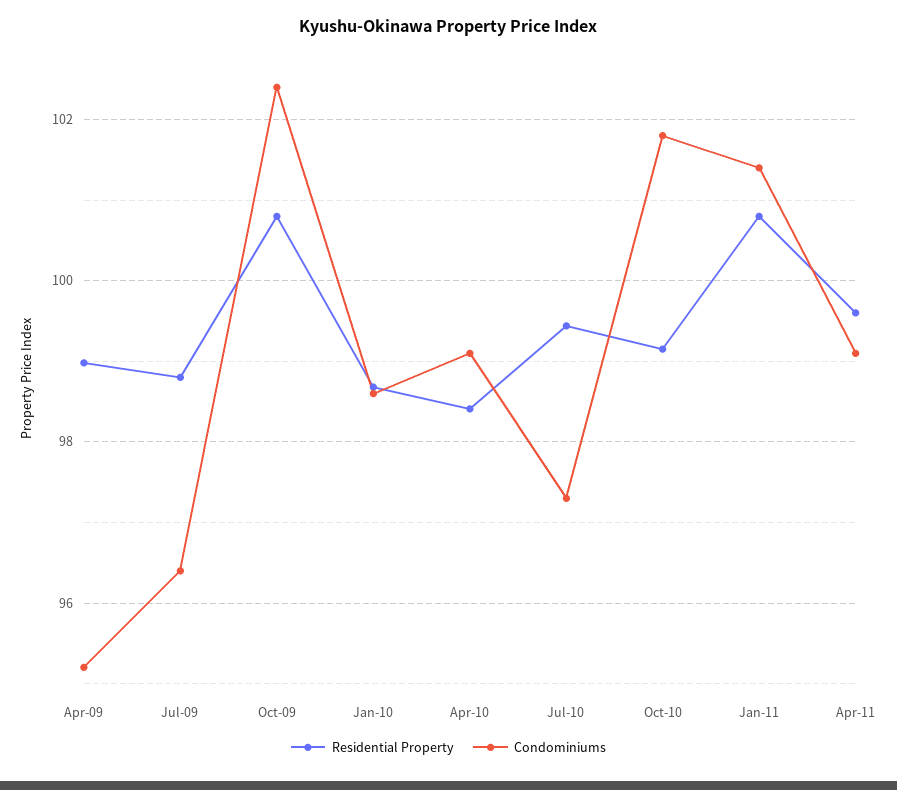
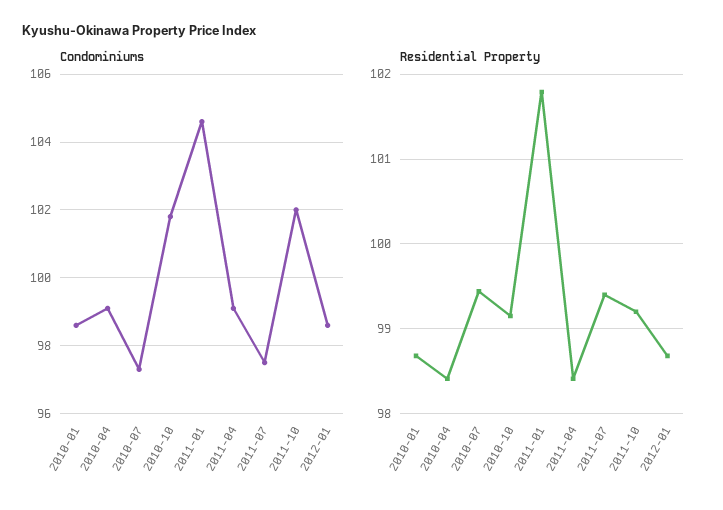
Residential Property, Apr-09: 99 -> none
Condominiums, Apr-09: 95.2 -> none
Residential Property, Jul-09: 98.8 -> none
Condominiums, Jul-09: 96.4 -> none
Residential Property, Oct-09: 100.8 -> none
Condominiums, Oct-09: 102.4 -> none
Residential Property, Jan-11: 100.8 -> 101.8
Condominiums, Jan-11: 101.4 -> 104.5
Residential Property, Apr-11: 99.6 -> 98.4
Condominiums, 2011-07: none -> 97.5
Condominiums, 2011-10: none -> 102
Condominiums, 2012-01: none -> 98.5
Residential Property, 2011-07: none -> 99.4
Residential Property, 2011-10: none -> 99.2
Residential Property, 2012-01: none -> 98.7

